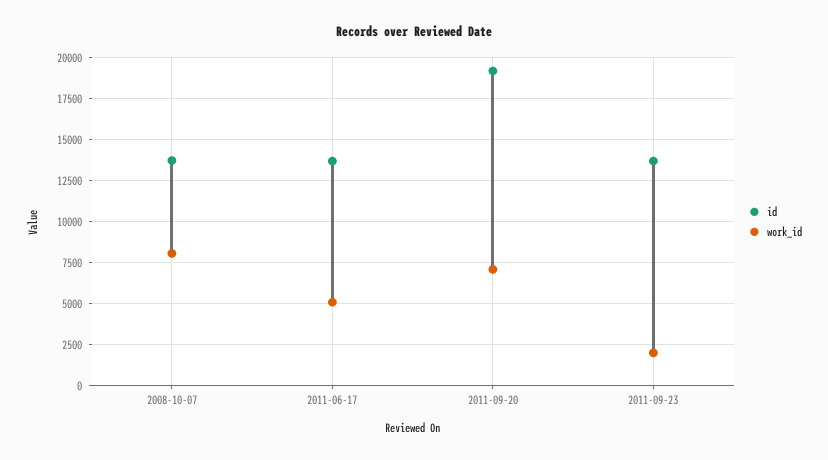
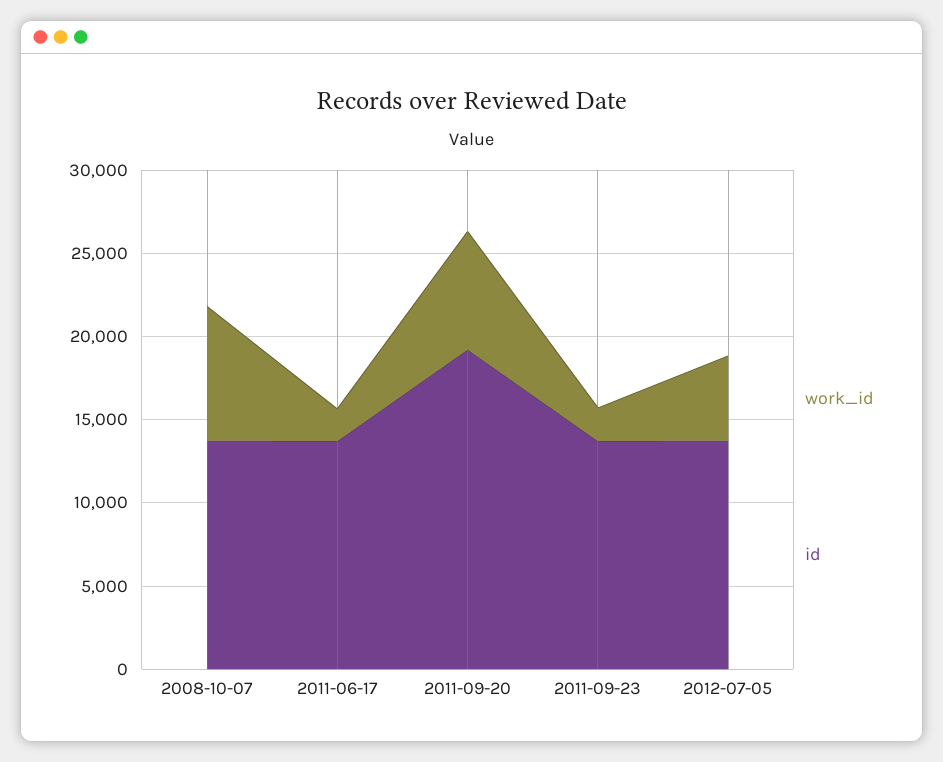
work_id, 2011-06-17: 5000 -> 2000
work_id, 2012-07-05: none -> 5000
id, 2012-07-05: none -> 14000

